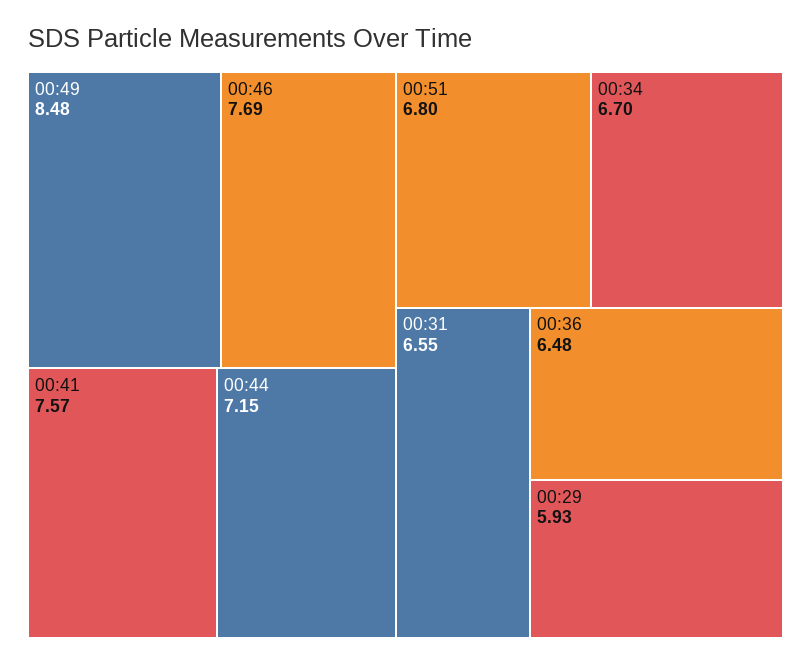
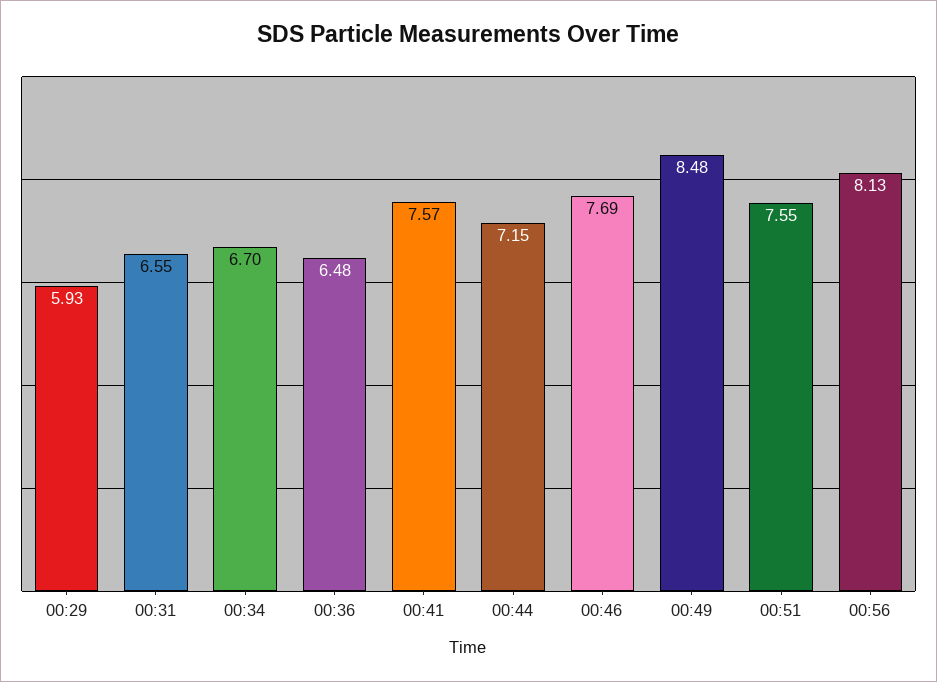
00:51: 6.8 -> 7.55
00:56: none -> 8.13

